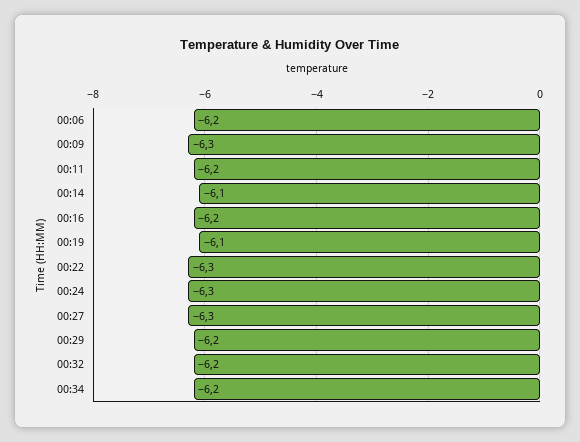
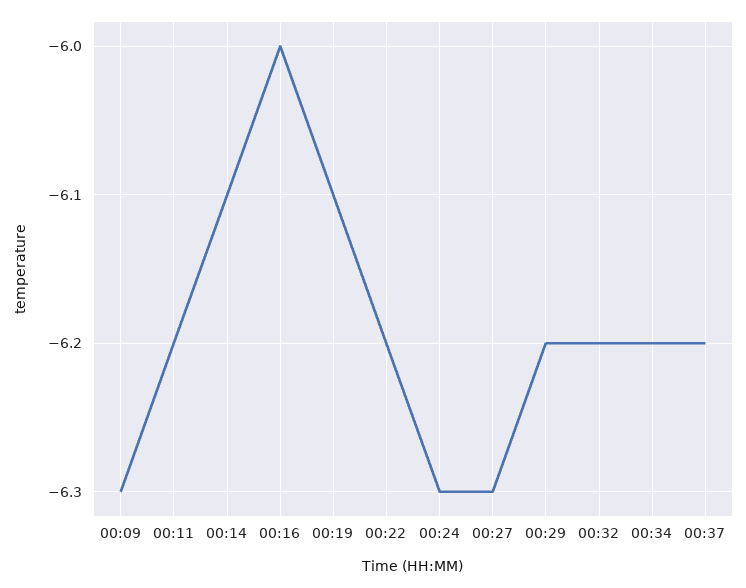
00:06: -6.2 -> none
00:16: -6.2 -> -6
00:22: -6.3 -> -6.2
00:37: none -> -6.2

